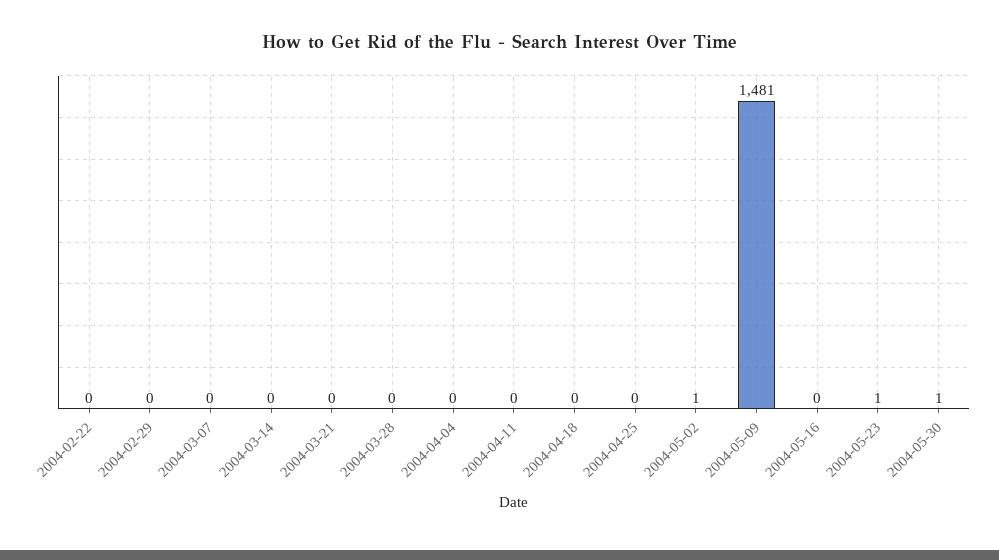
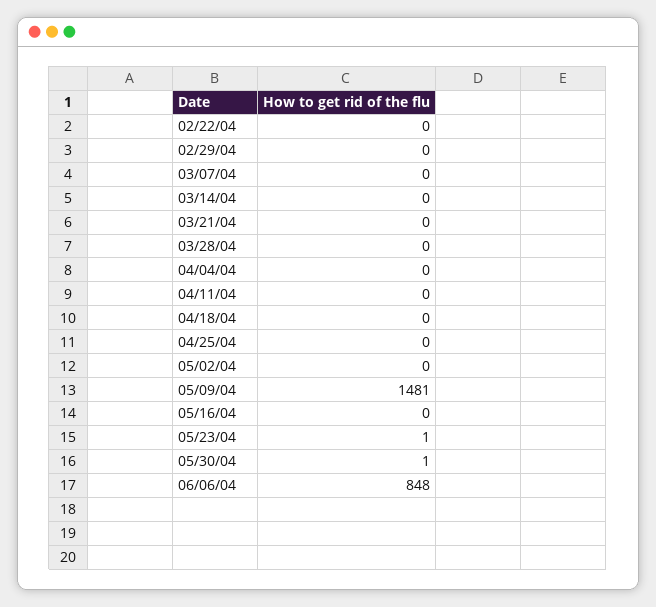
2004-05-02: 1 -> 0
06/06/04: none -> 848

